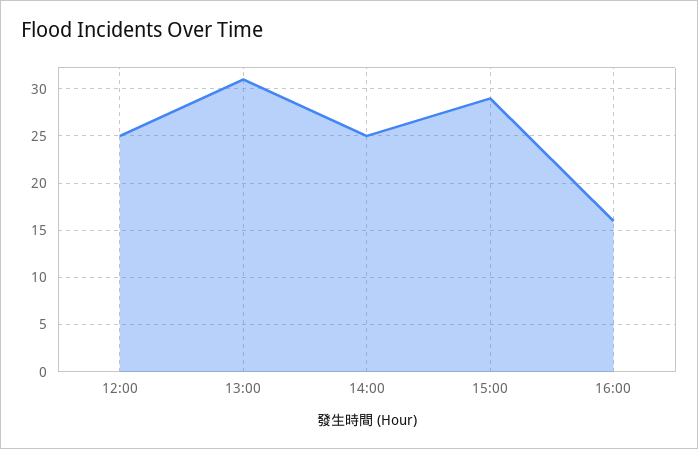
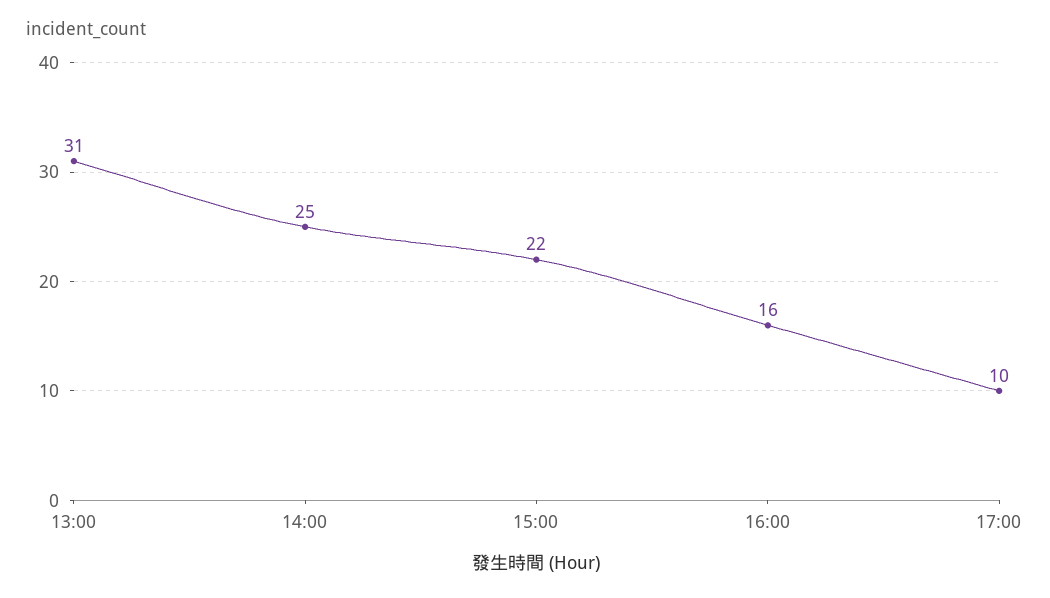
12:00: 25 -> none
15:00: 29 -> 22
17:00: none -> 10

